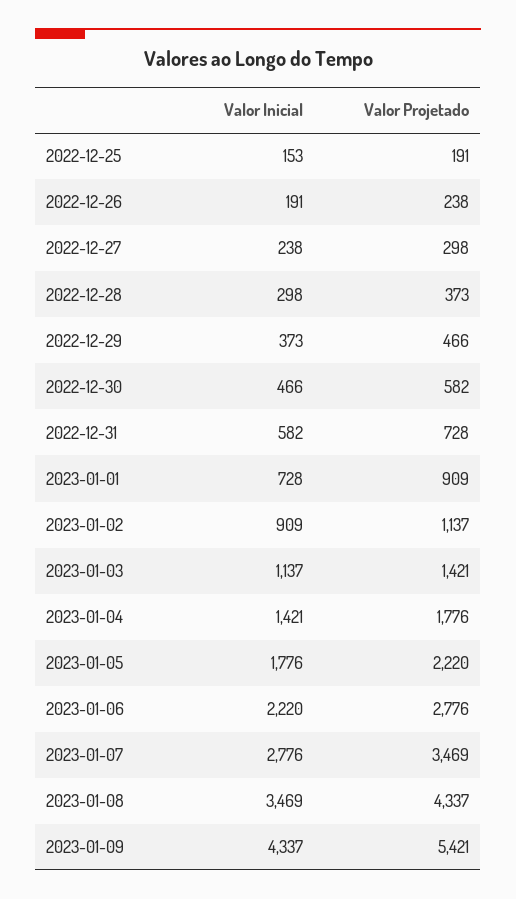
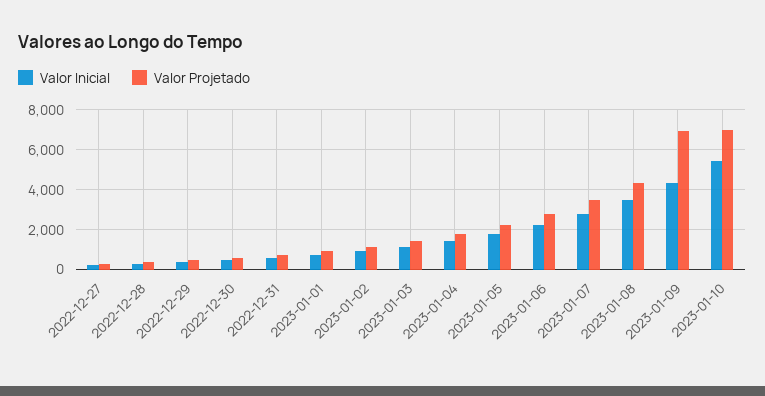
Valor Inicial, 2022-12-25: 153 -> none
Valor Projetado, 2022-12-25: 191 -> none
Valor Inicial, 2022-12-26: 191 -> none
Valor Projetado, 2022-12-26: 238 -> none
Valor Projetado, 2023-01-09: 5421 -> 7000
Valor Inicial, 2023-01-10: none -> 5500
Valor Projetado, 2023-01-10: none -> 7000

